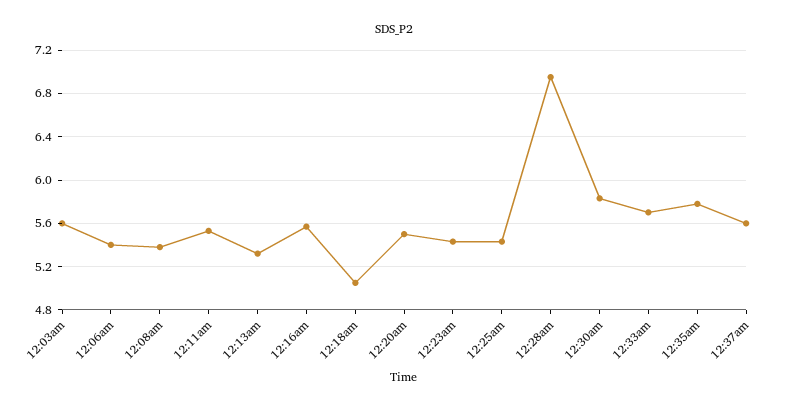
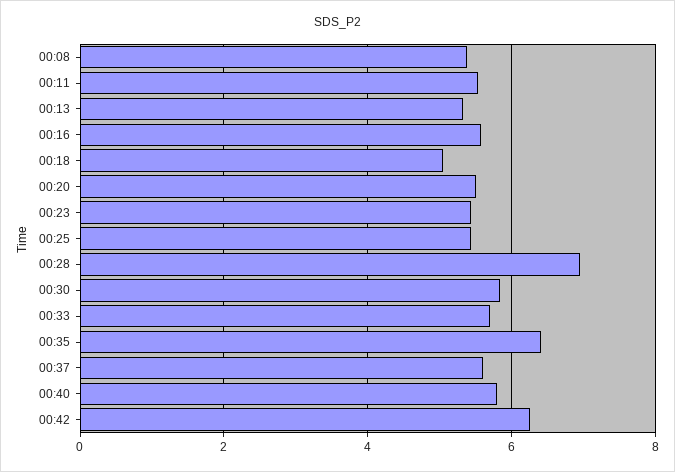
12:03am: 5.6 -> none
12:06am: 5.4 -> none
12:35am: 5.8 -> 6.4
00:40: none -> 5.8
00:42: none -> 6.2

